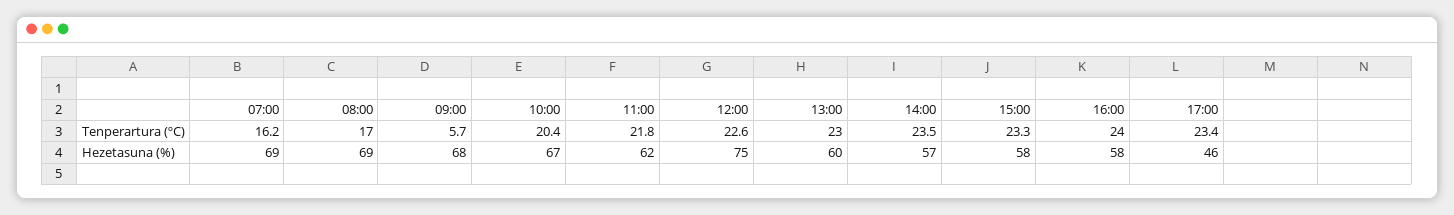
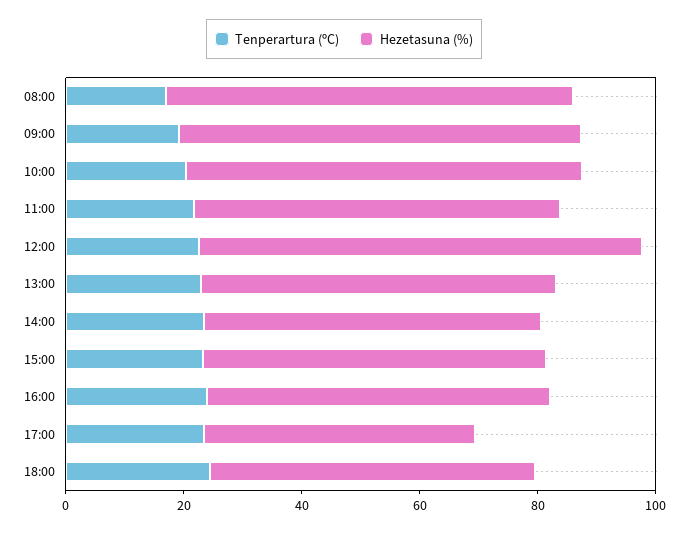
Tenperartura (ºC), 07:00: 16.2 -> none
Tenperartura (ºC), 09:00: 5.7 -> 20
Hezetasuna (%), 07:00: 69 -> none
Tenperartura (ºC), 18:00: none -> 25
Hezetasuna (%), 18:00: none -> 55

